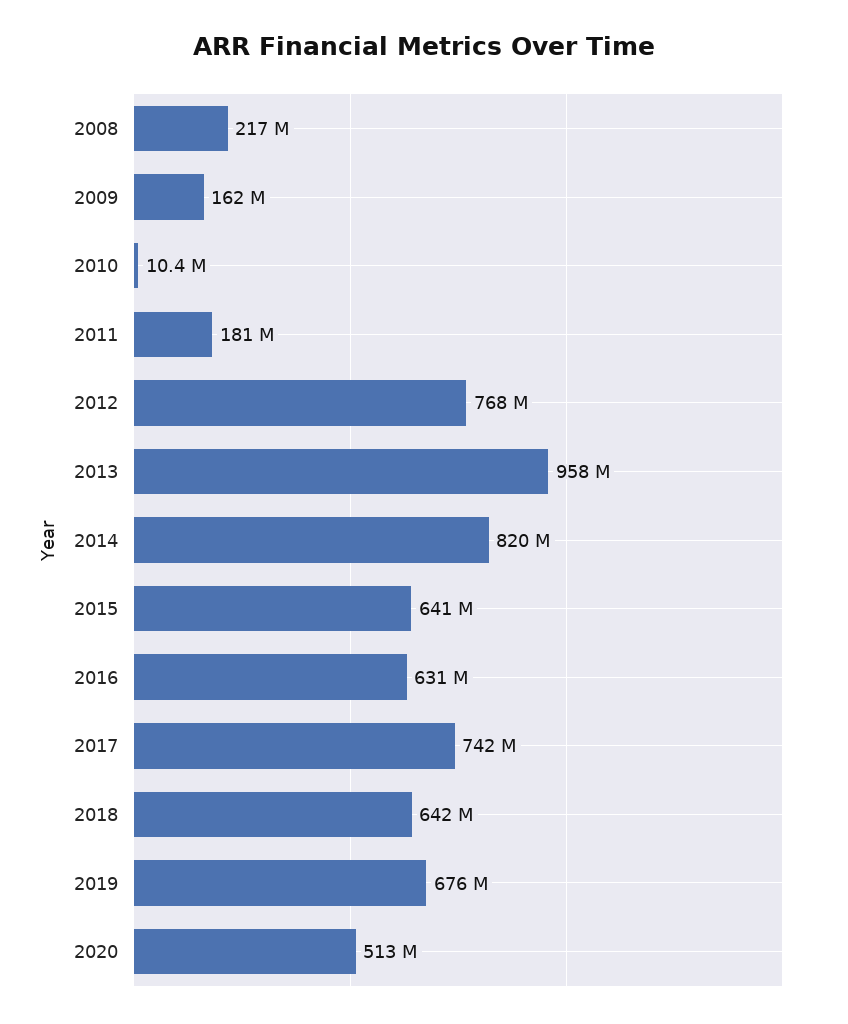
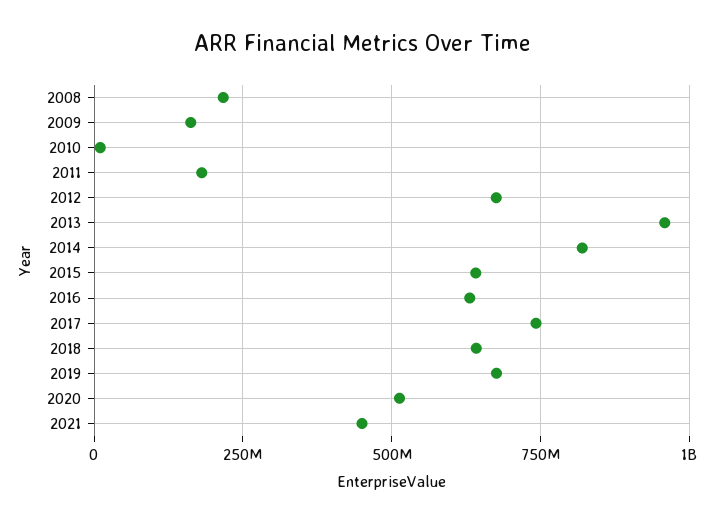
2012: 768000000 -> 675000000
2021: none -> 450000000

